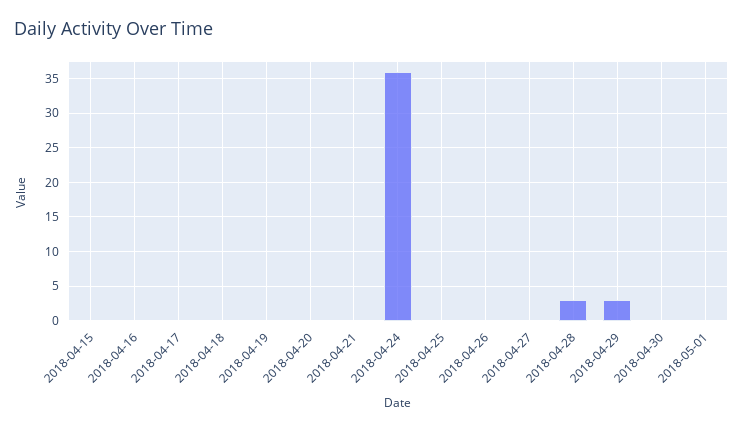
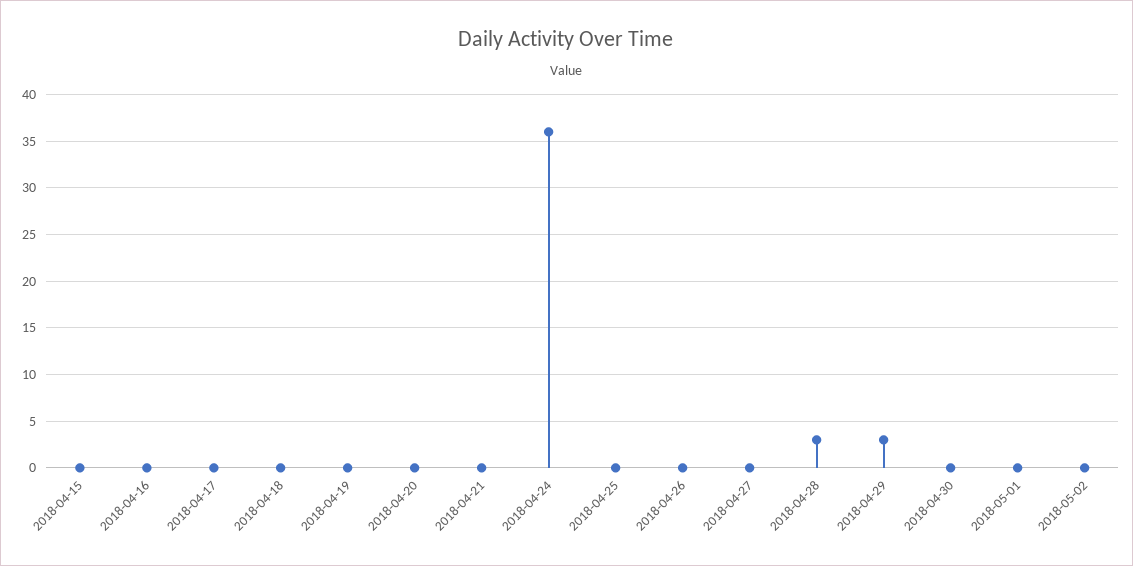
2018-05-02: none -> 0

